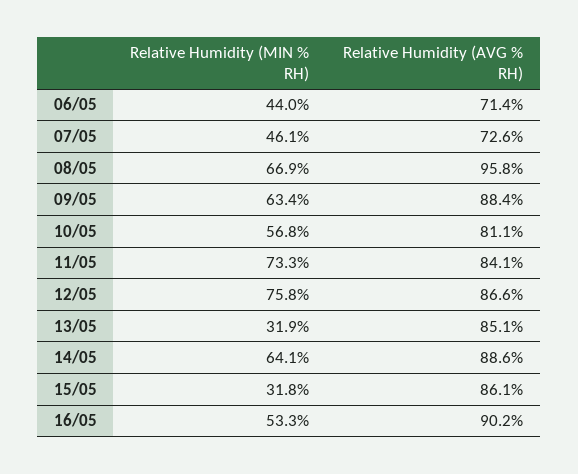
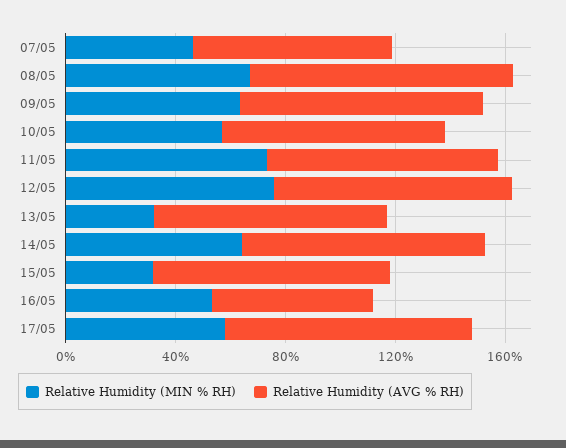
Relative Humidity (MIN % RH), 06/05: 44 -> none
Relative Humidity (AVG % RH), 06/05: 71.4 -> none
Relative Humidity (AVG % RH), 16/05: 90.2 -> 60
Relative Humidity (MIN % RH), 17/05: none -> 60
Relative Humidity (AVG % RH), 17/05: none -> 90

